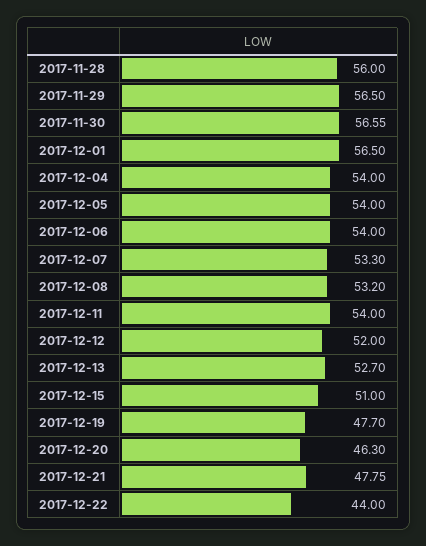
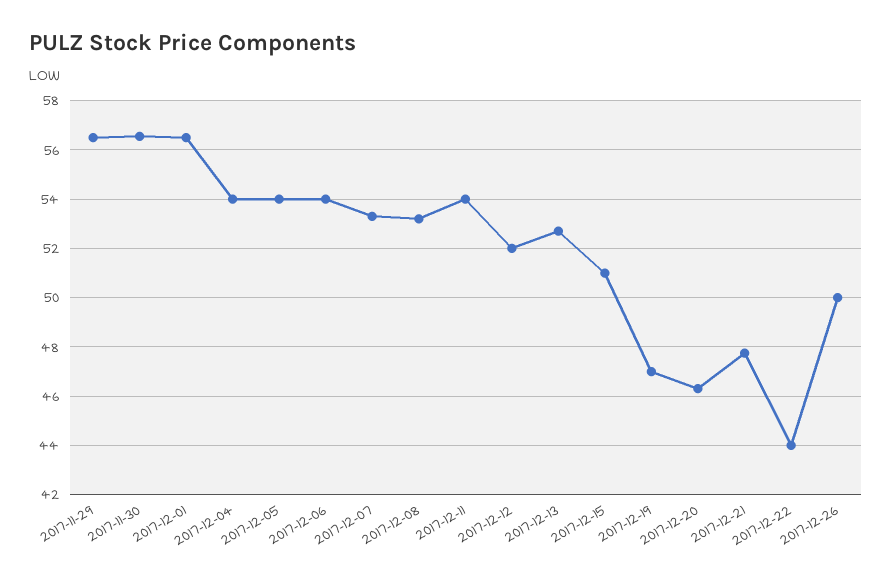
2017-11-28: 56 -> none
2017-12-19: 47.7 -> 47
2017-12-26: none -> 50

